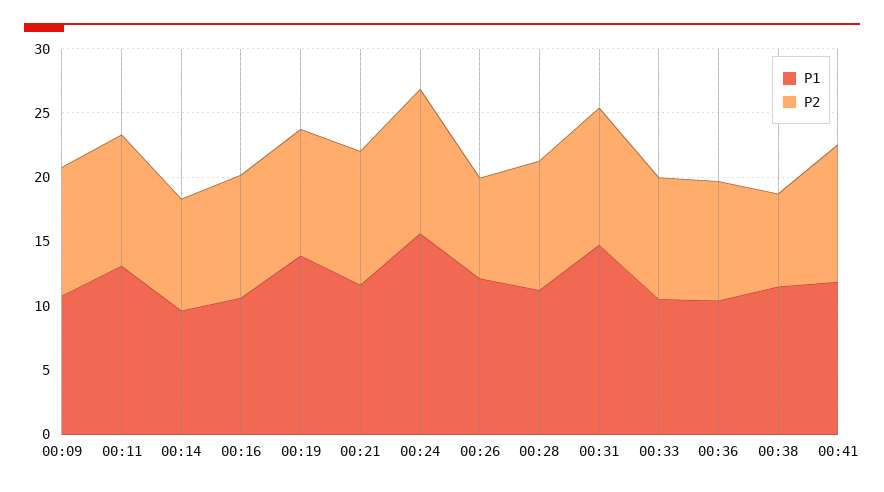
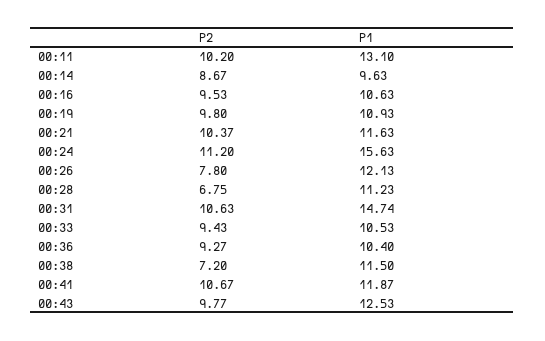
P1, 00:09: 11 -> none
P2, 00:09: 10 -> none
P1, 00:19: 14 -> 10.93
P2, 00:28: 10 -> 6.75
P2, 00:43: none -> 9.77
P1, 00:43: none -> 12.53

